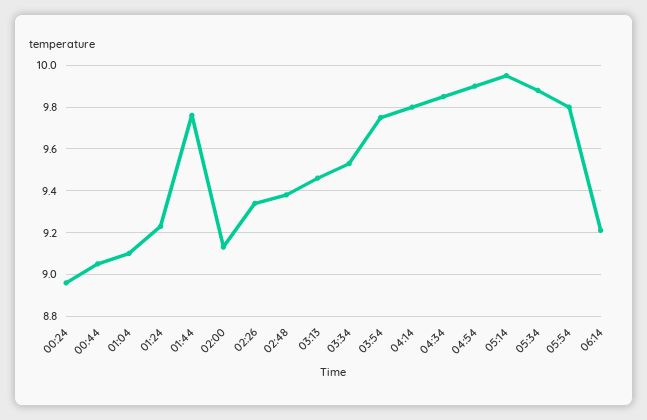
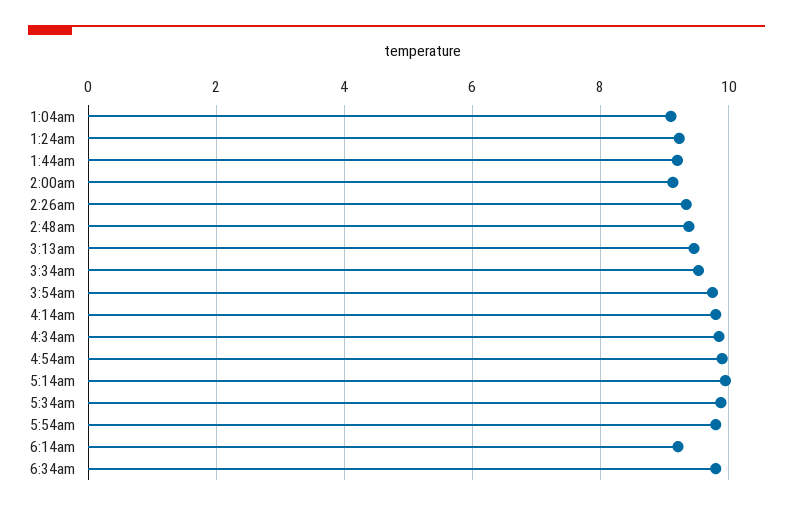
00:24: 8.95 -> none
00:44: 9.05 -> none
01:44: 9.75 -> 9.2
6:34am: none -> 9.8

